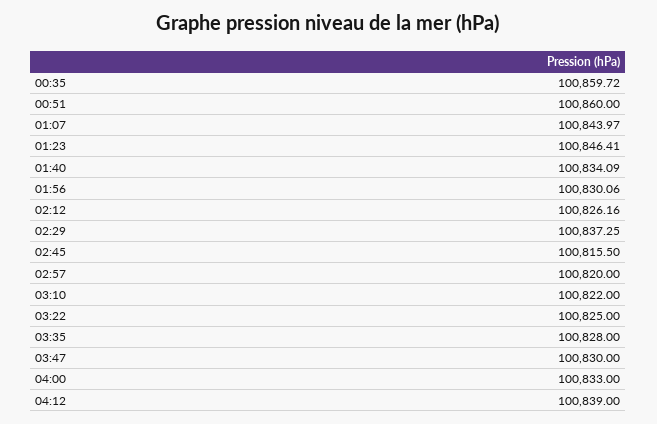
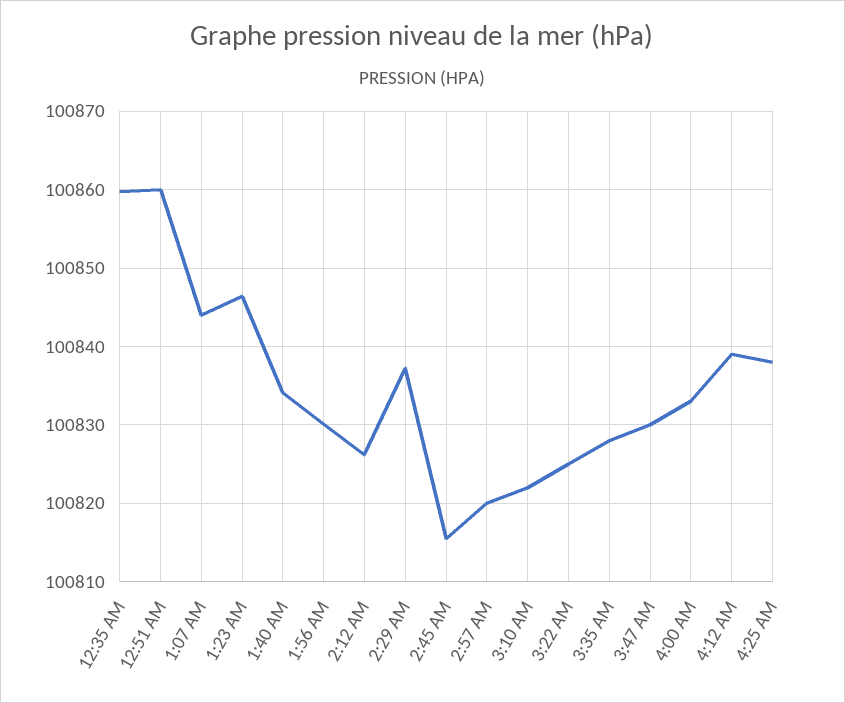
4:25 AM: none -> 100838

